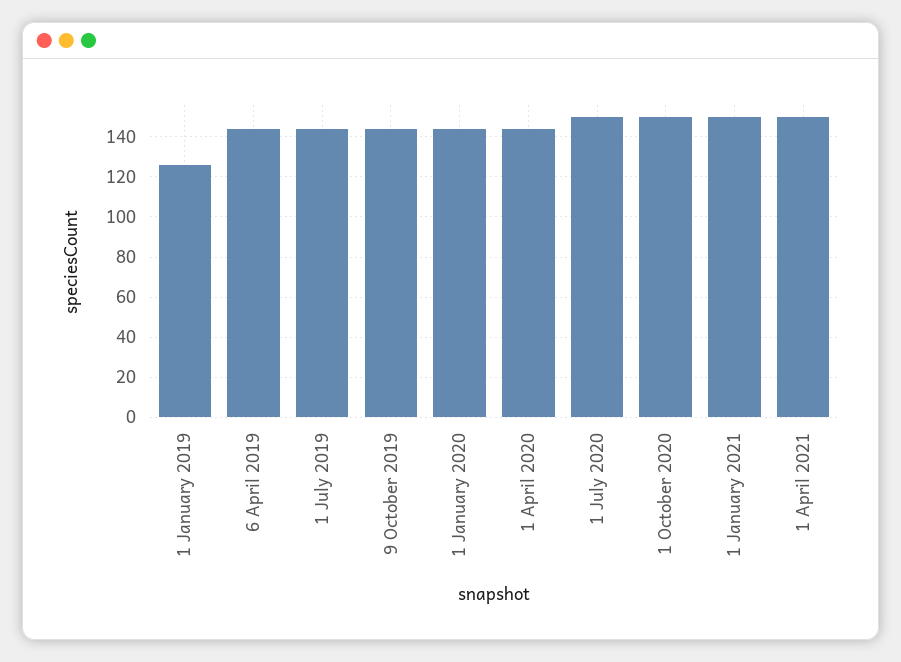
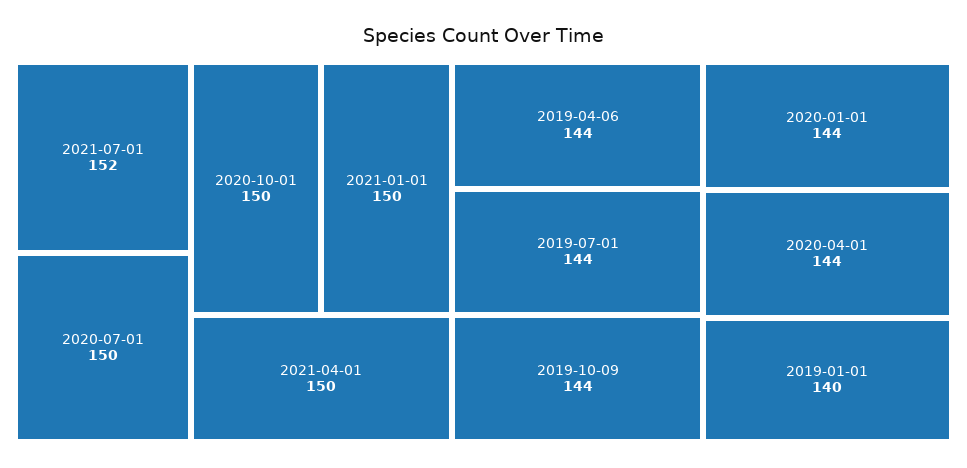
1 January 2019: 125 -> 140
2021-07-01: none -> 152

